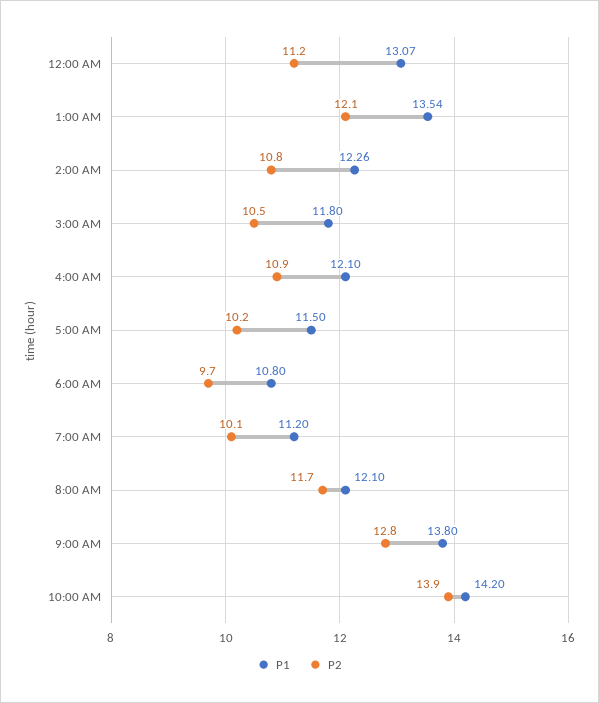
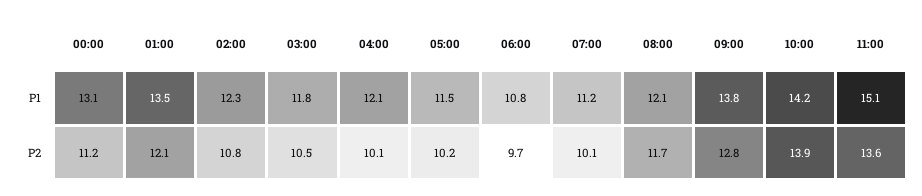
P2, 4:00 AM: 10.9 -> 10.1
P1, 11:00: none -> 15.1
P2, 11:00: none -> 13.6

